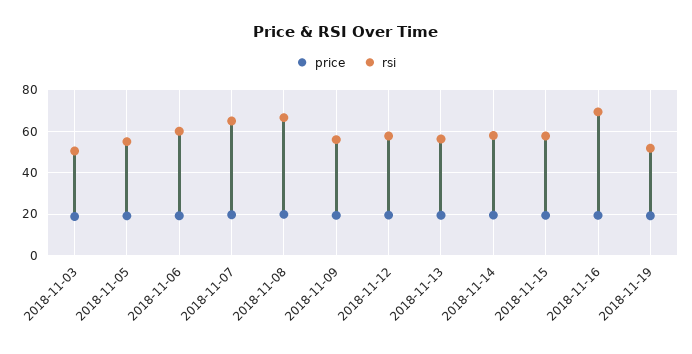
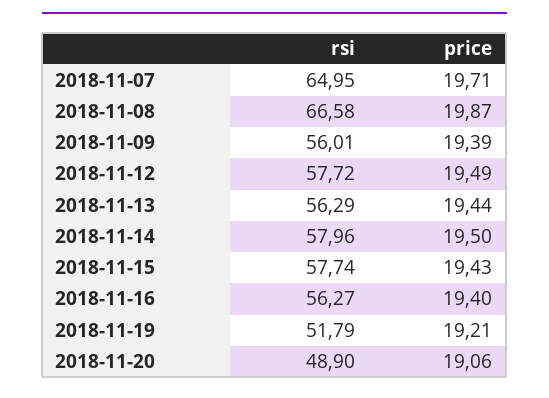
price, 2018-11-03: 20 -> none
rsi, 2018-11-03: 50 -> none
price, 2018-11-05: 20 -> none
rsi, 2018-11-05: 55 -> none
price, 2018-11-06: 20 -> none
rsi, 2018-11-06: 60 -> none
rsi, 2018-11-16: 70 -> 56.27
rsi, 2018-11-20: none -> 48.9
price, 2018-11-20: none -> 19.06

